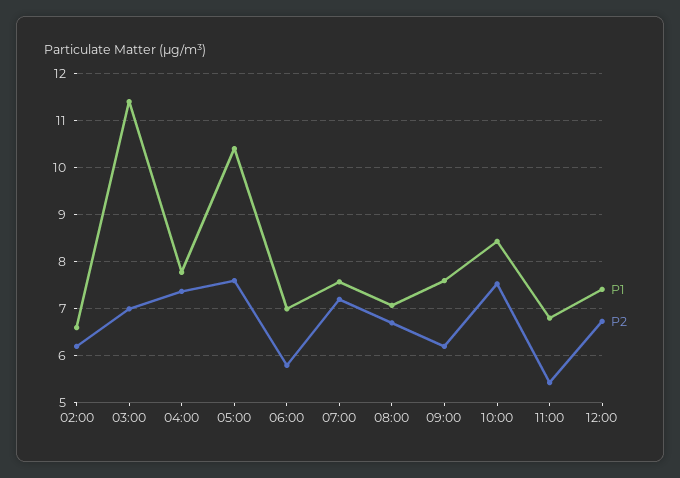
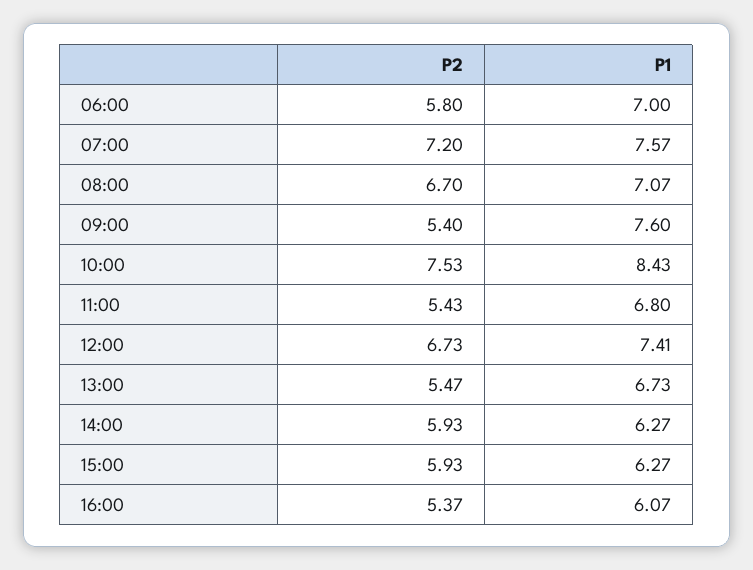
P1, 02:00: 6.6 -> none
P2, 02:00: 6.2 -> none
P1, 03:00: 11.4 -> none
P2, 03:00: 7 -> none
P1, 04:00: 7.8 -> none
P2, 04:00: 7.4 -> none
P1, 05:00: 10.4 -> none
P2, 05:00: 7.6 -> none
P2, 09:00: 6.2 -> 5.4
P2, 13:00: none -> 5.47
P1, 13:00: none -> 6.73
P2, 14:00: none -> 5.93
P1, 14:00: none -> 6.27
P2, 15:00: none -> 5.93
P1, 15:00: none -> 6.27
P2, 16:00: none -> 5.37
P1, 16:00: none -> 6.07

